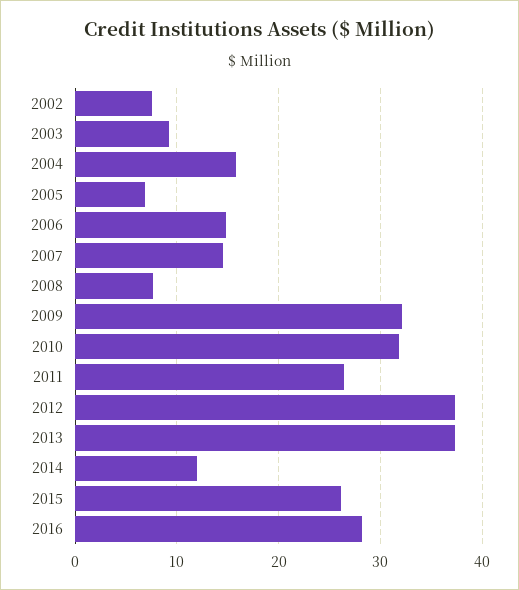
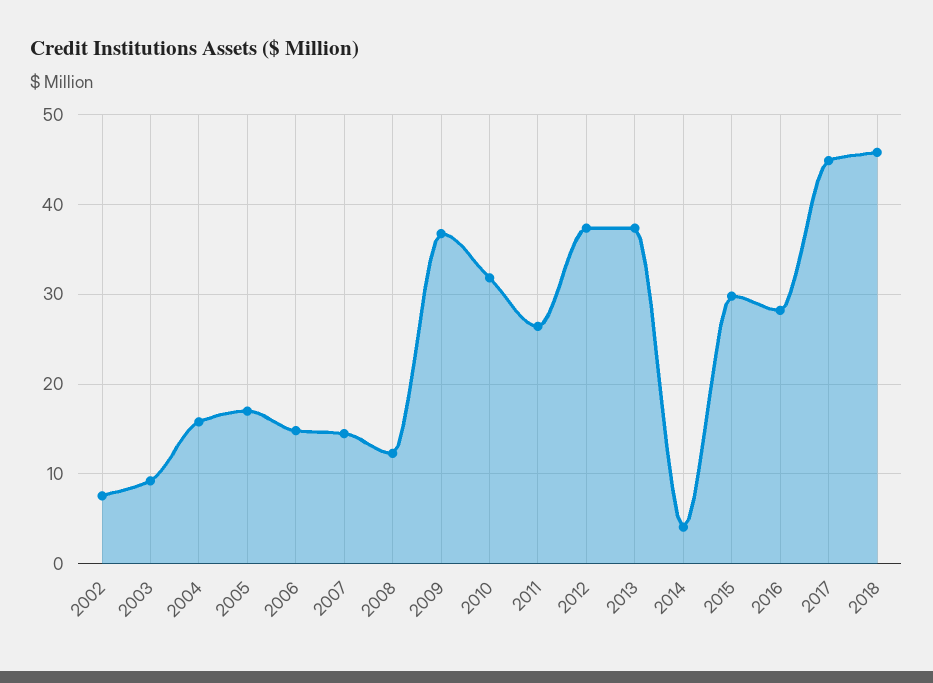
2005: 7 -> 17
2008: 8 -> 12
2009: 32 -> 37
2014: 12 -> 4
2015: 26 -> 30
2017: none -> 45
2018: none -> 46

